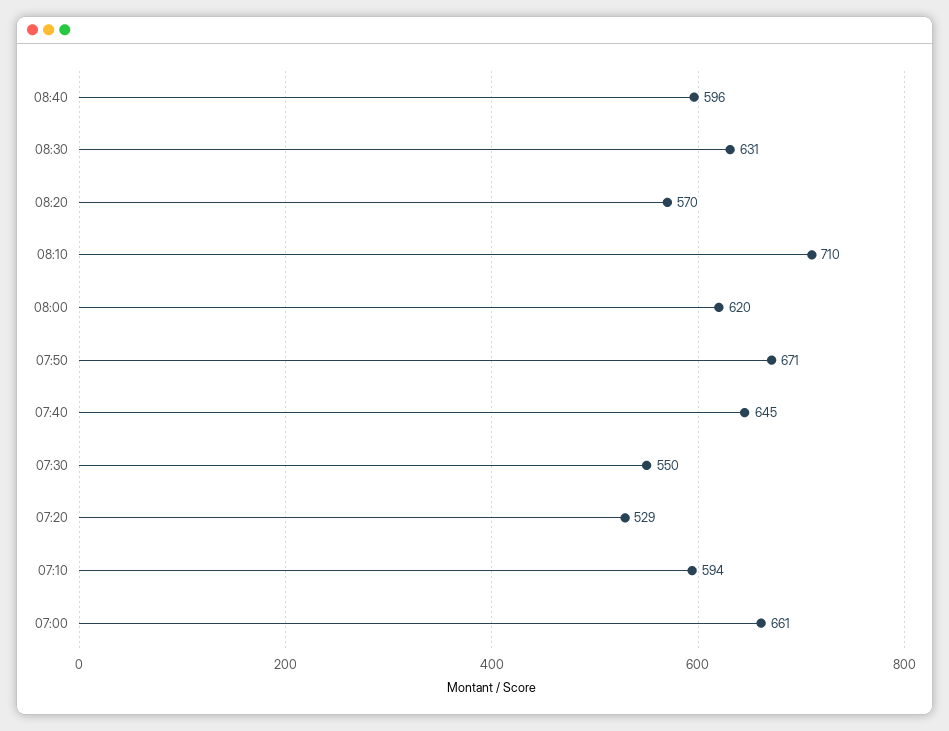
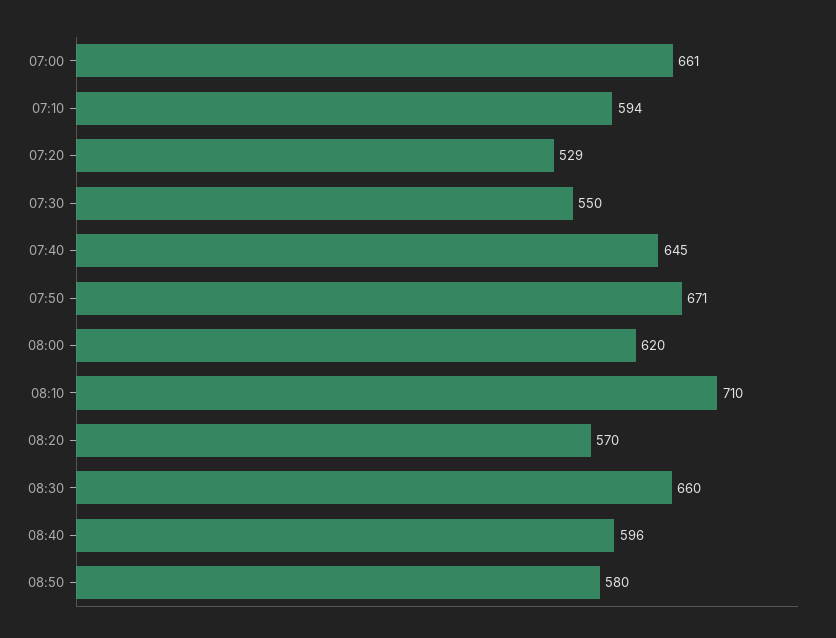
08:30: 631 -> 660
08:50: none -> 580

